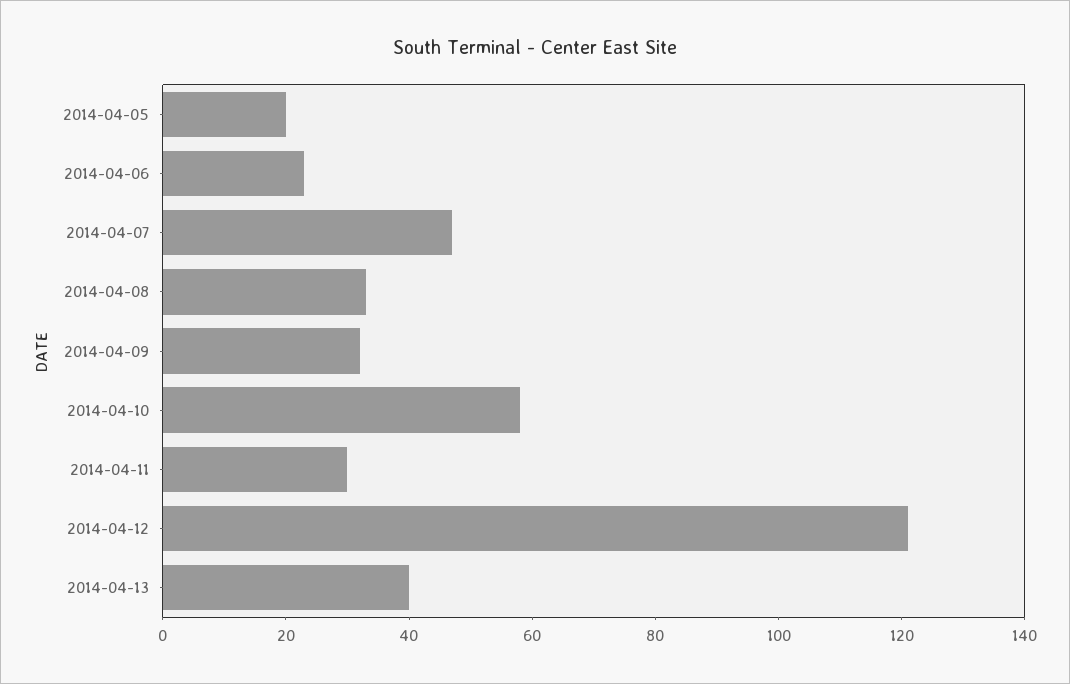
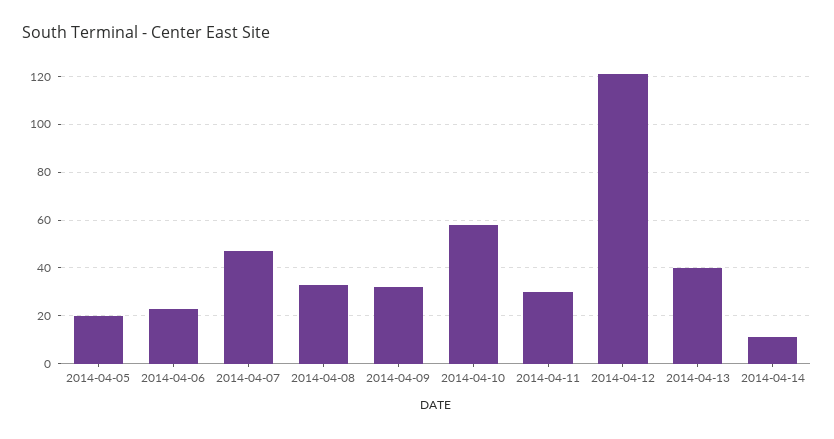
2014-04-14: none -> 10

